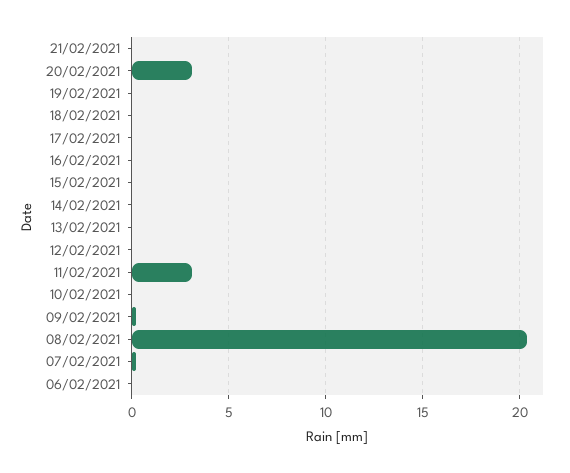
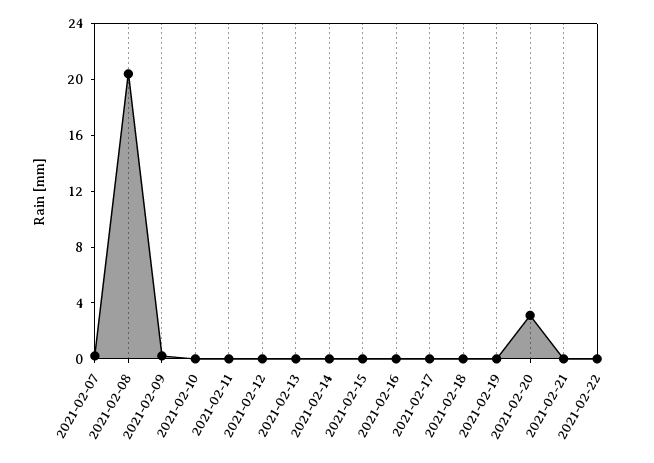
11/02/2021: 3 -> 0
06/02/2021: 0 -> none
2021-02-22: none -> 0

